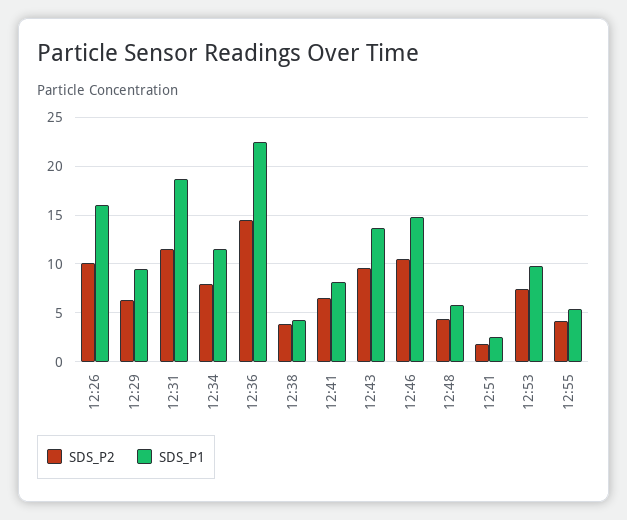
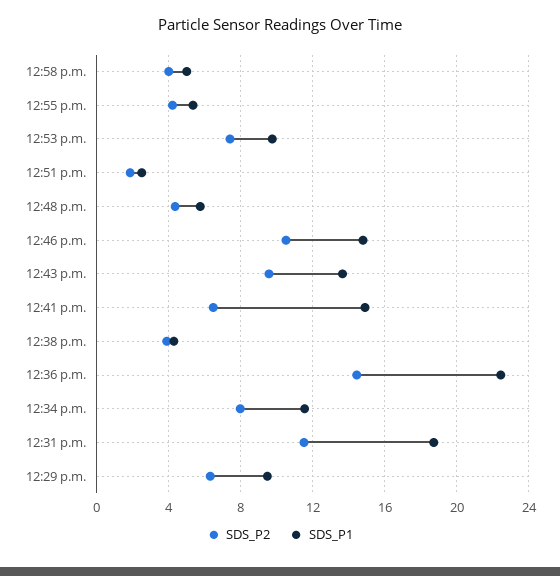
SDS_P2, 12:26: 10 -> none
SDS_P1, 12:26: 16 -> none
SDS_P1, 12:41: 8 -> 15
SDS_P2, 12:58 p.m.: none -> 4
SDS_P1, 12:58 p.m.: none -> 5

